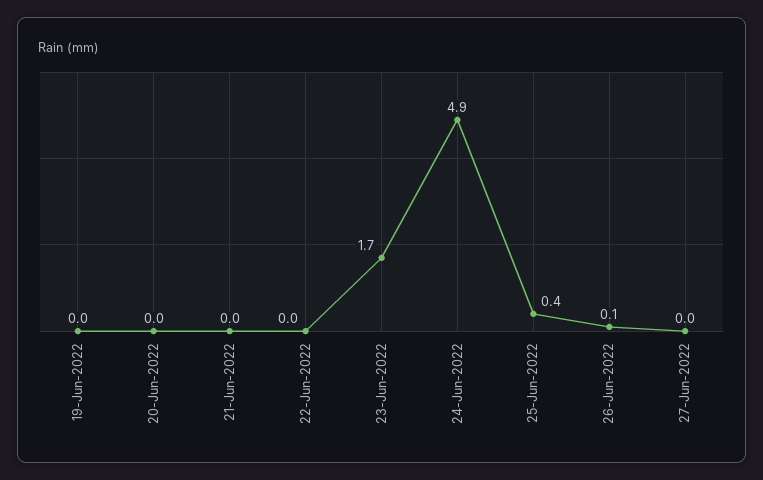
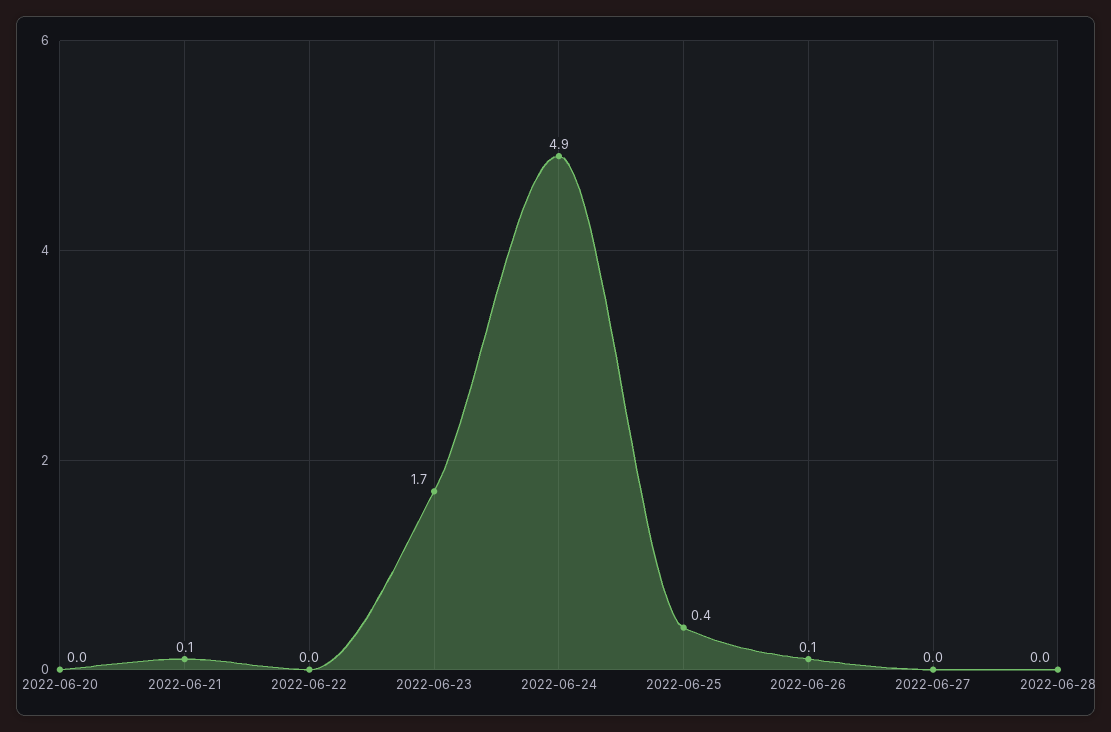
19-Jun-2022: 0 -> none
21-Jun-2022: 0 -> 0.1
2022-06-28: none -> 0

